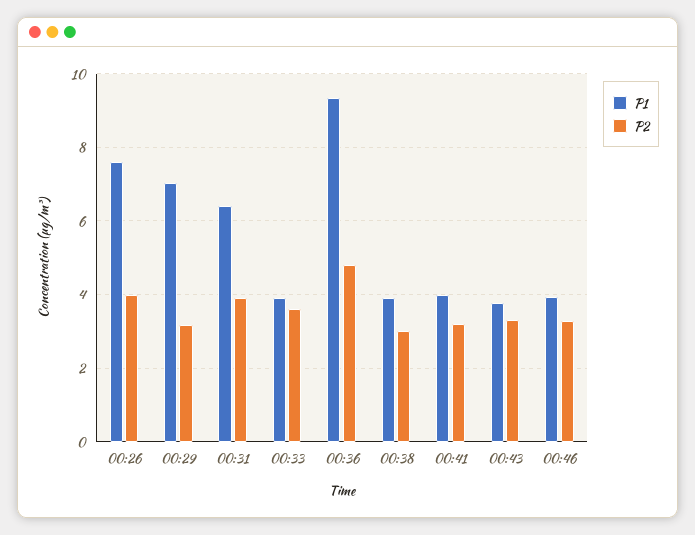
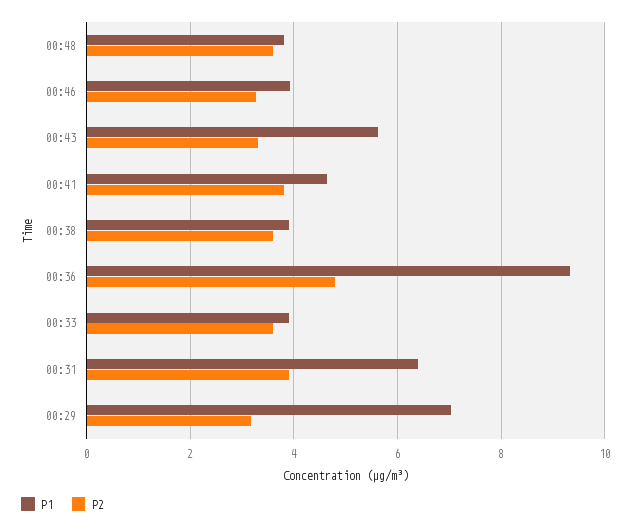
P1, 00:26: 7.6 -> none
P2, 00:26: 4 -> none
P2, 00:38: 3 -> 3.6
P1, 00:41: 4 -> 4.6
P2, 00:41: 3.2 -> 3.8
P1, 00:43: 3.8 -> 5.6
P1, 00:48: none -> 3.8
P2, 00:48: none -> 3.6

